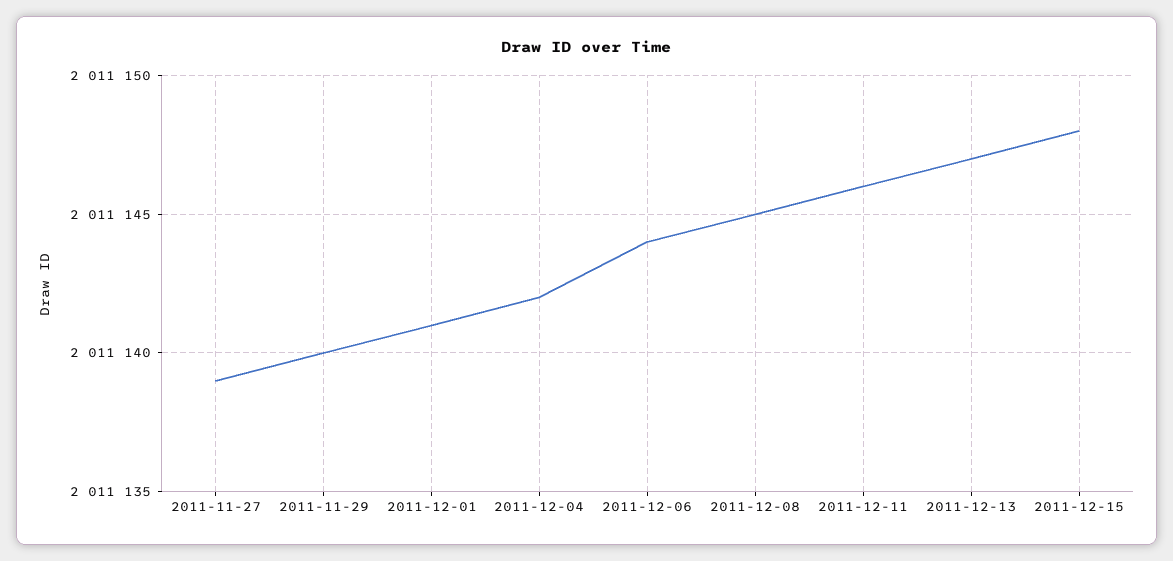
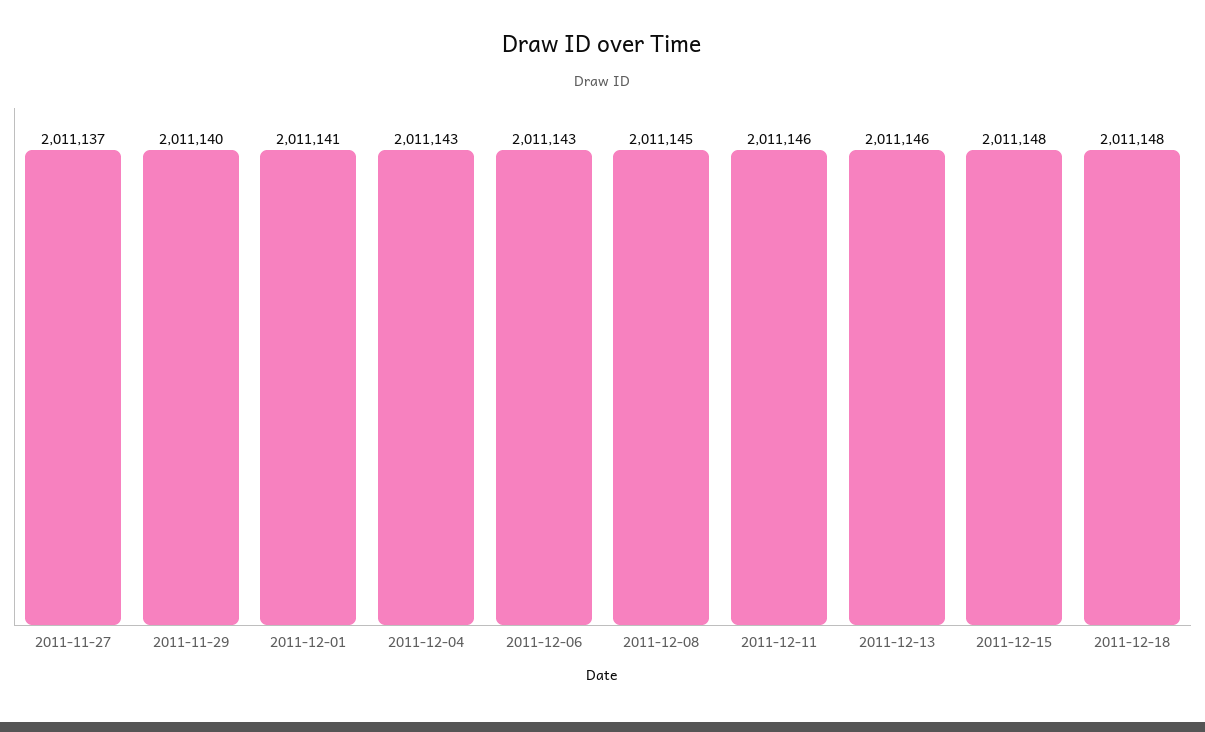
2011-11-27: 2011139 -> 2011137
2011-12-04: 2011142 -> 2011143
2011-12-06: 2011144 -> 2011143
2011-12-13: 2011147 -> 2011146
2011-12-18: none -> 2011148

